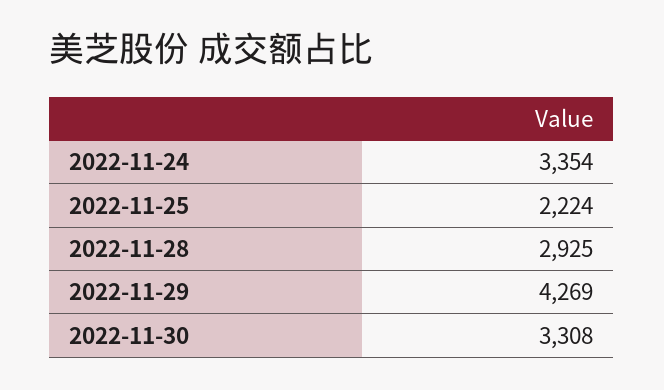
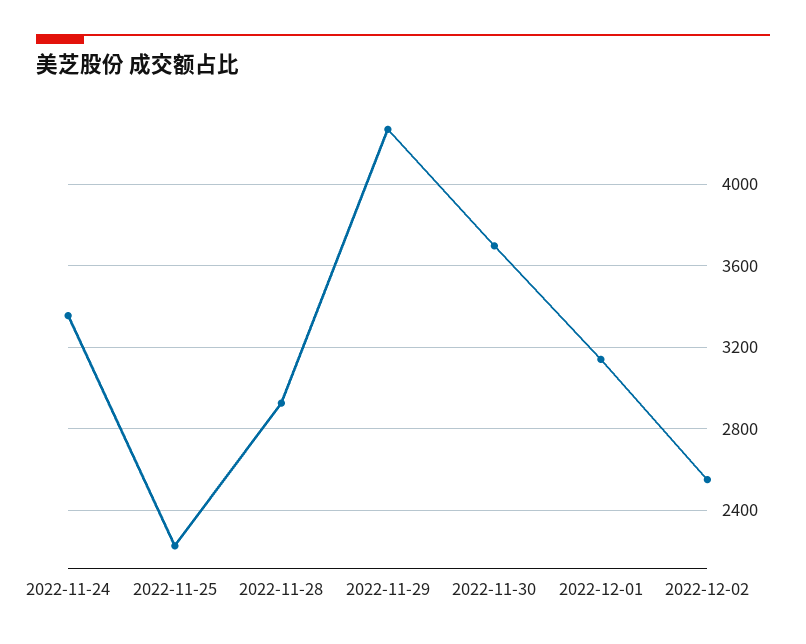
2022-11-30: 3308 -> 3700
2022-12-01: none -> 3150
2022-12-02: none -> 2550

